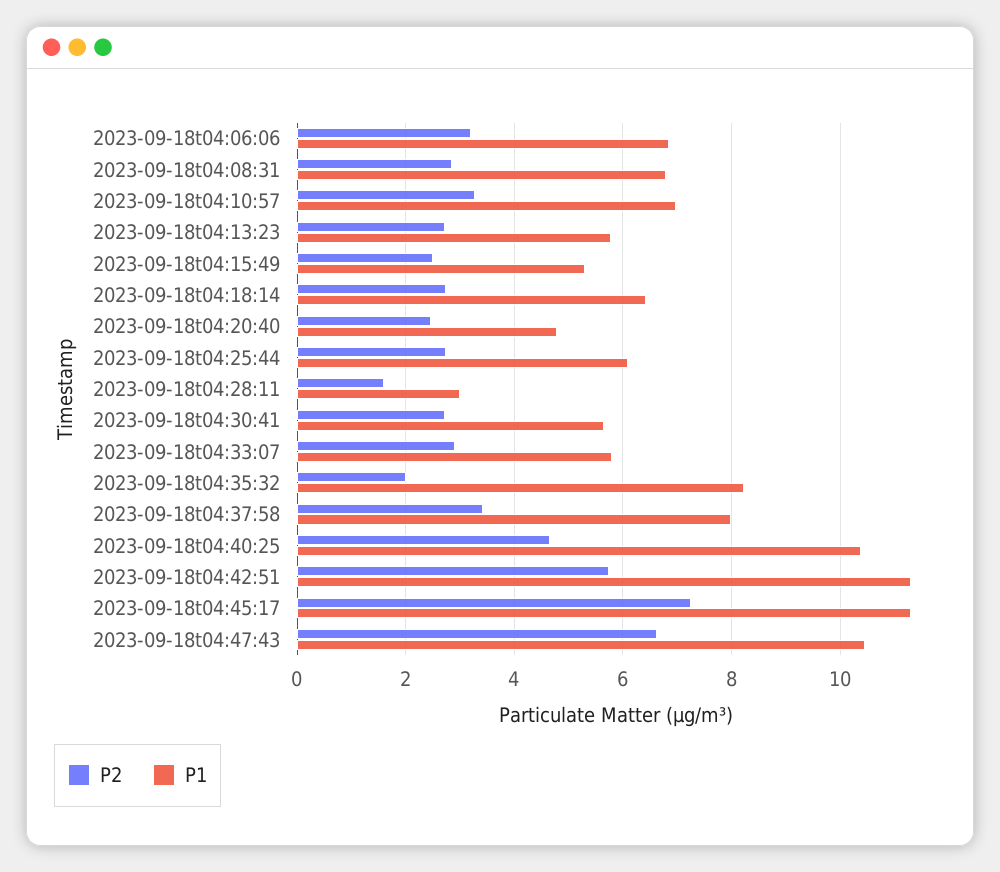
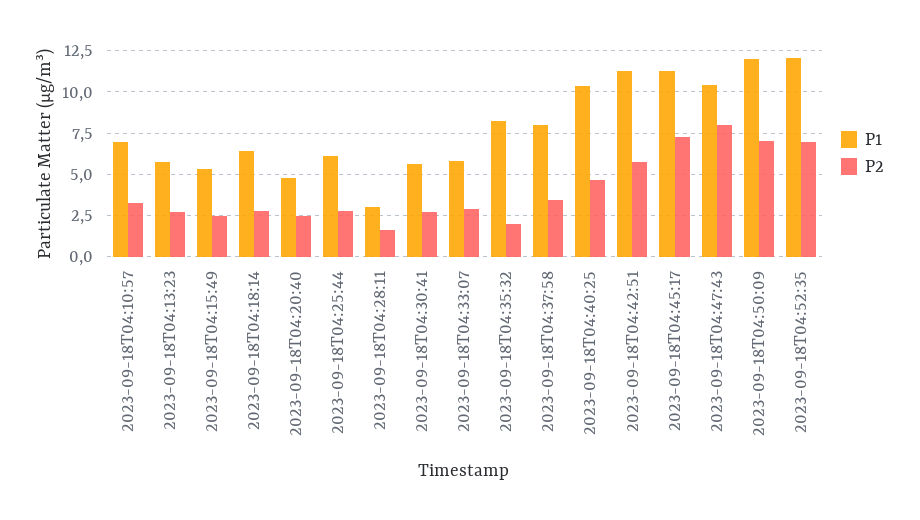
P2, 2023-09-18t04:06:06: 3.2 -> none
P1, 2023-09-18t04:06:06: 6.8 -> none
P2, 2023-09-18t04:08:31: 2.8 -> none
P1, 2023-09-18t04:08:31: 6.8 -> none
P2, 2023-09-18t04:47:43: 6.6 -> 8
P1, 2023-09-18T04:50:09: none -> 12
P2, 2023-09-18T04:50:09: none -> 7
P1, 2023-09-18T04:52:35: none -> 12
P2, 2023-09-18T04:52:35: none -> 7

